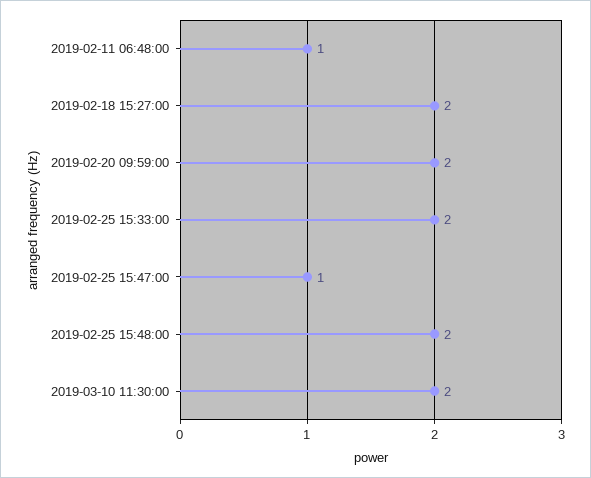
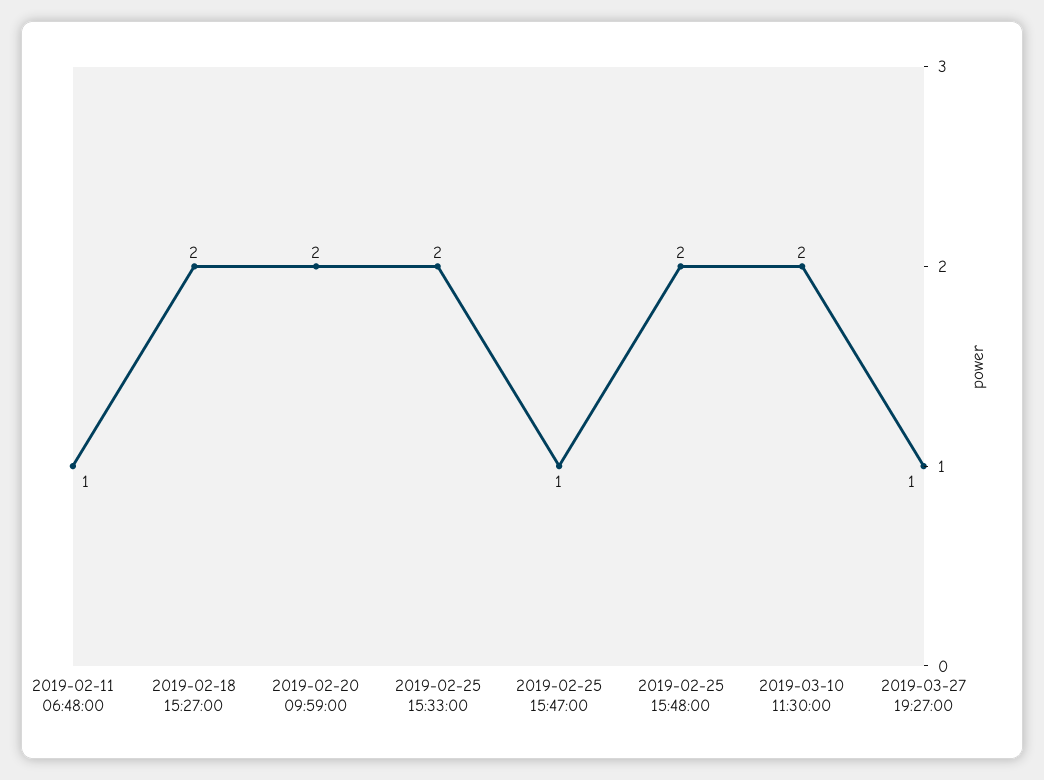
2019-03-27 19:27:00: none -> 1

